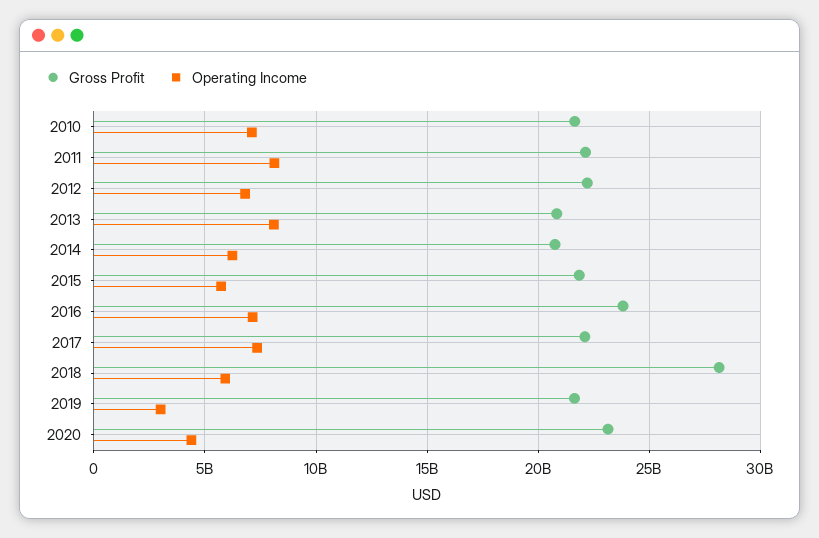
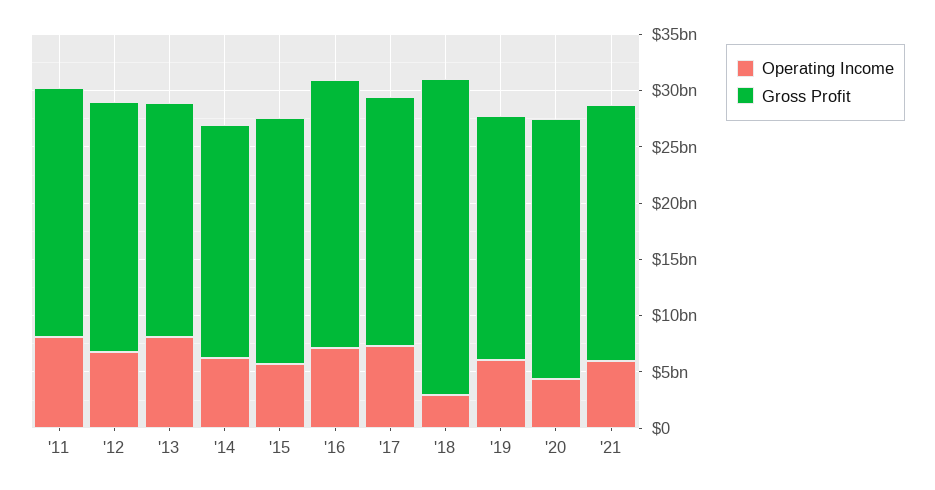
Gross Profit, 2010: 21500000000 -> none
Operating Income, 2010: 7000000000 -> none
Operating Income, 2018: 6000000000 -> 3000000000
Operating Income, 2019: 3000000000 -> 6000000000
Operating Income, '21: none -> 6000000000
Gross Profit, '21: none -> 23000000000

